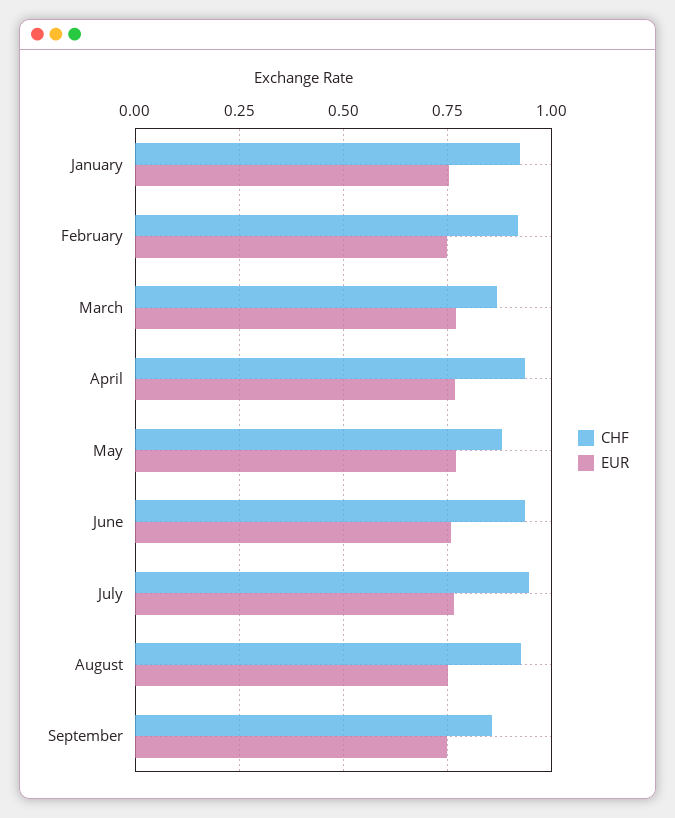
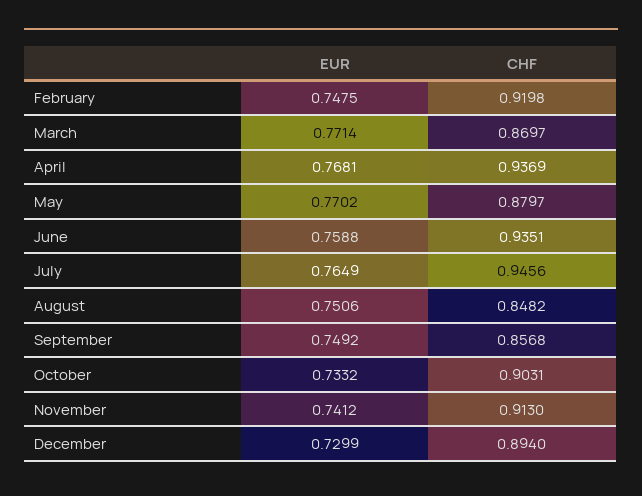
CHF, January: 0.925 -> none
EUR, January: 0.75 -> none
CHF, August: 0.925 -> 0.8482
EUR, October: none -> 0.7332
CHF, October: none -> 0.9031
EUR, November: none -> 0.7412
CHF, November: none -> 0.913
EUR, December: none -> 0.7299
CHF, December: none -> 0.894

